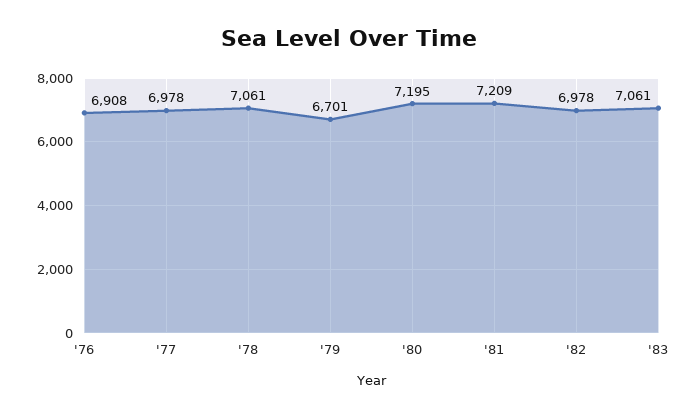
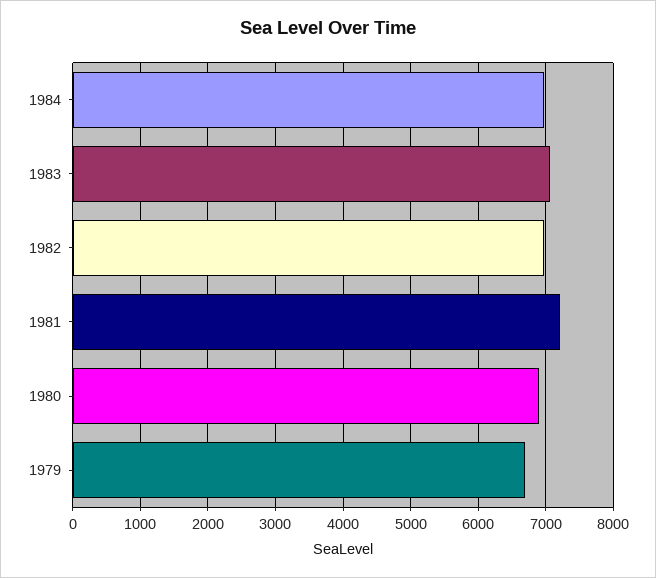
'76: 6908 -> none
'77: 6978 -> none
'78: 7061 -> none
'80: 7195 -> 6900
1984: none -> 7000

